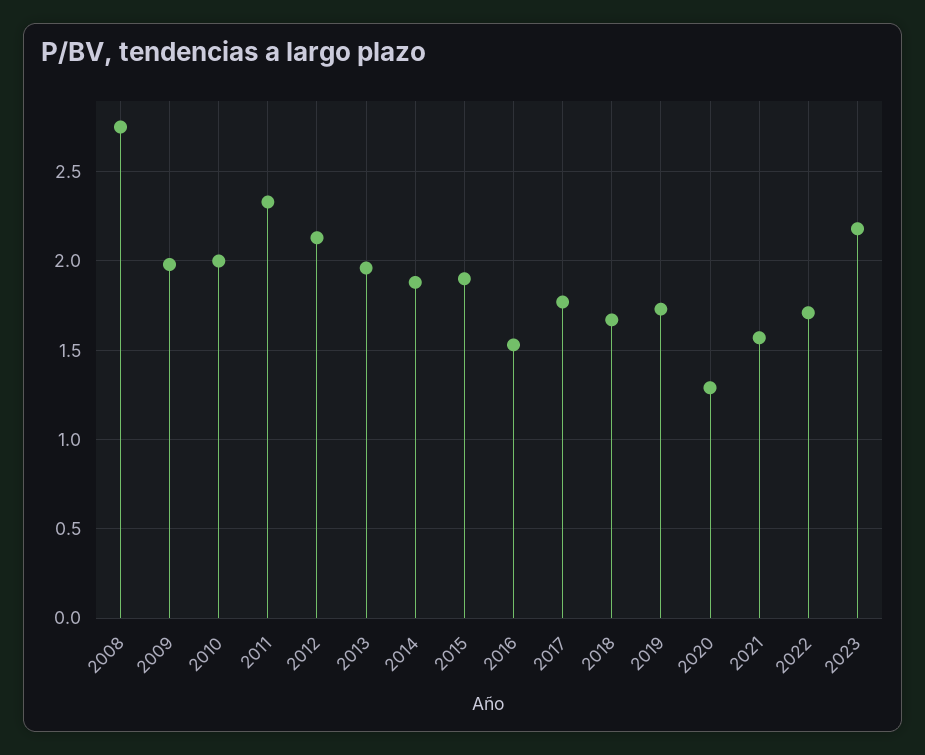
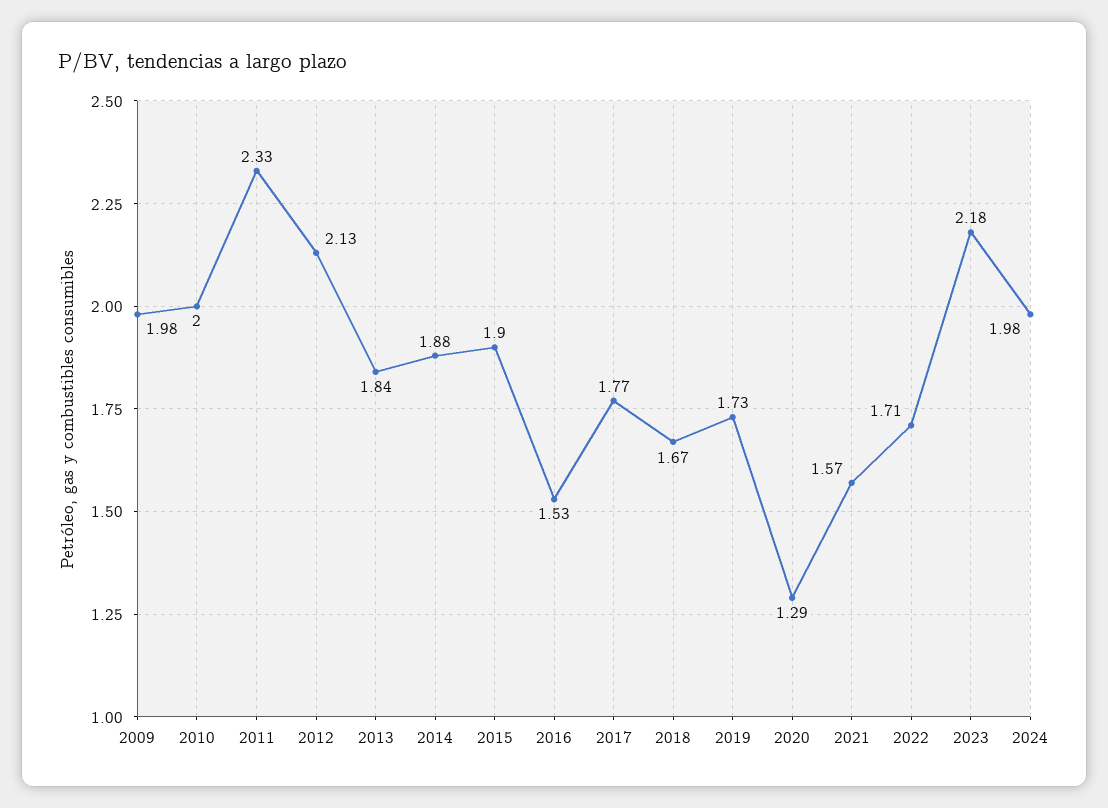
2008: 2.75 -> none
2013: 1.95 -> 1.84
2024: none -> 1.98

